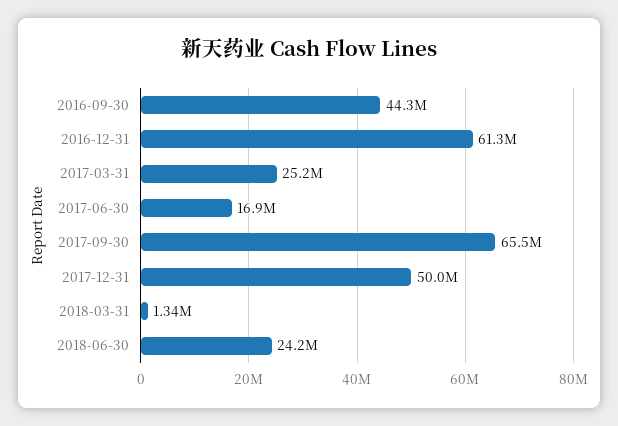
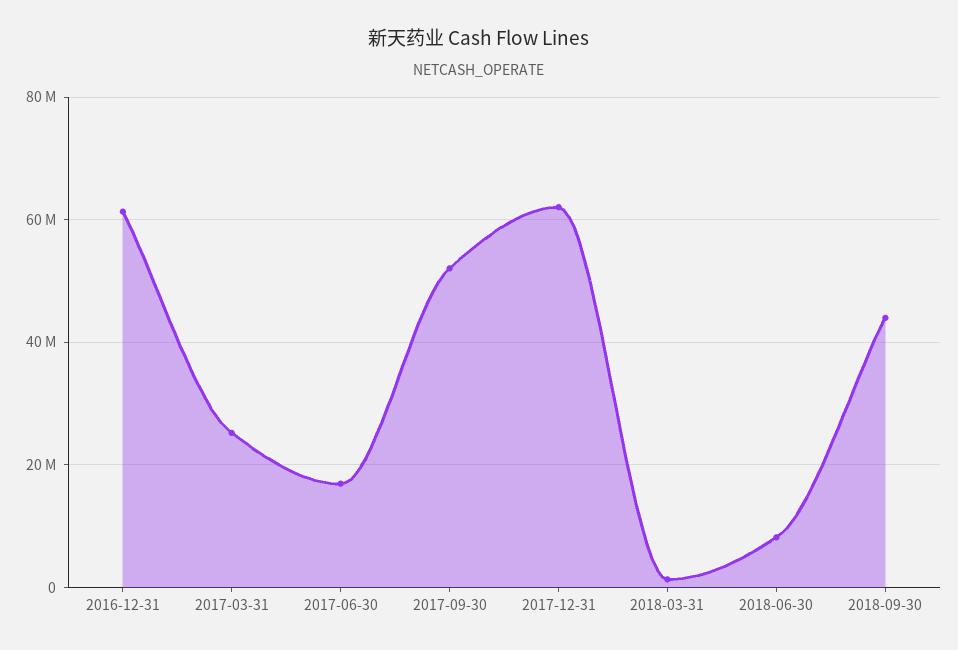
2016-09-30: 44300000 -> none
2017-09-30: 65500000 -> 52000000
2017-12-31: 50000000 -> 62000000
2018-06-30: 24200000 -> 8000000
2018-09-30: none -> 44000000

